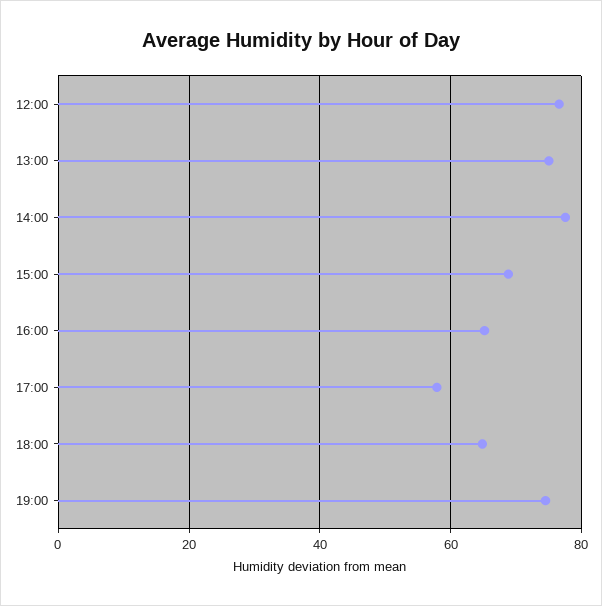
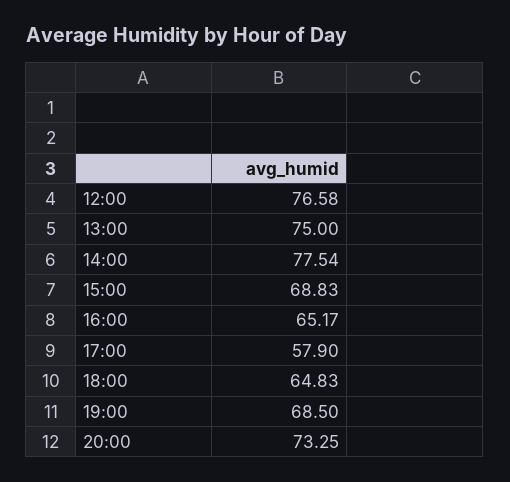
19:00: 74 -> 68.5
20:00: none -> 73.25

